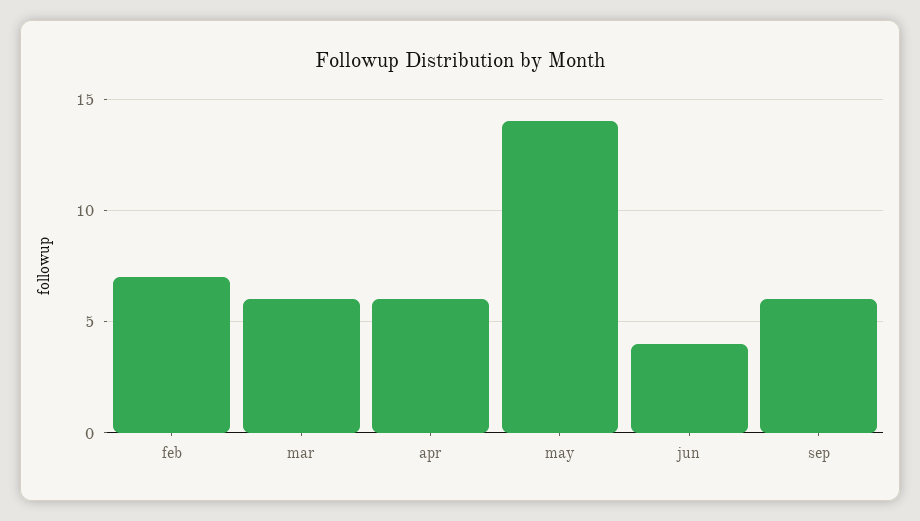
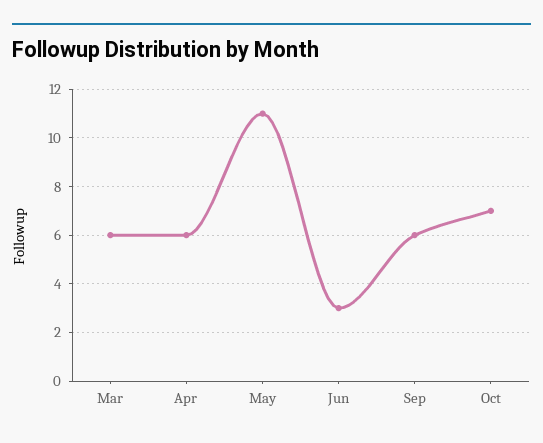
feb: 7 -> none
may: 14 -> 11
jun: 4 -> 3
Oct: none -> 7

